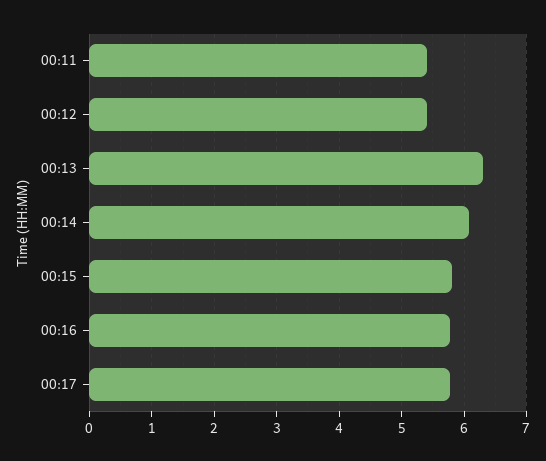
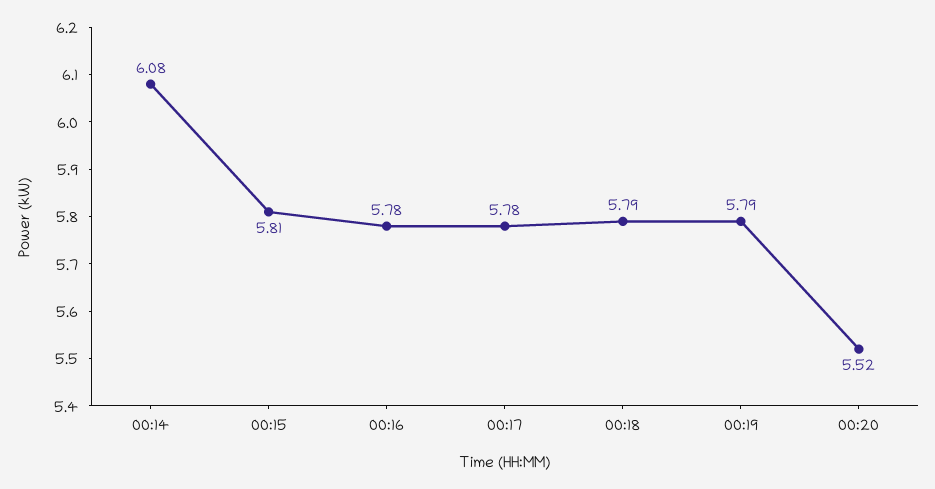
00:11: 5.4 -> none
00:12: 5.4 -> none
00:13: 6.3 -> none
00:18: none -> 5.79
00:19: none -> 5.79
00:20: none -> 5.52

